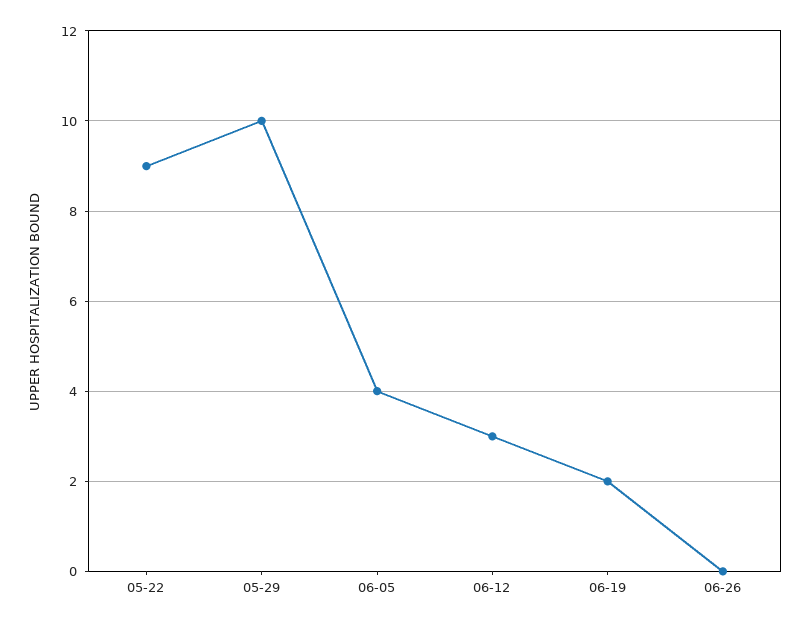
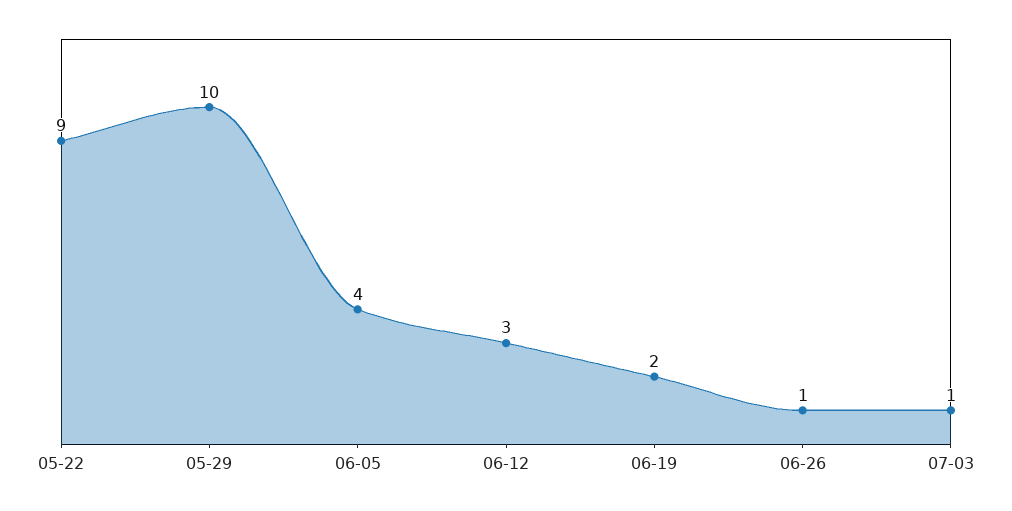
06-26: 0 -> 1
07-03: none -> 1

